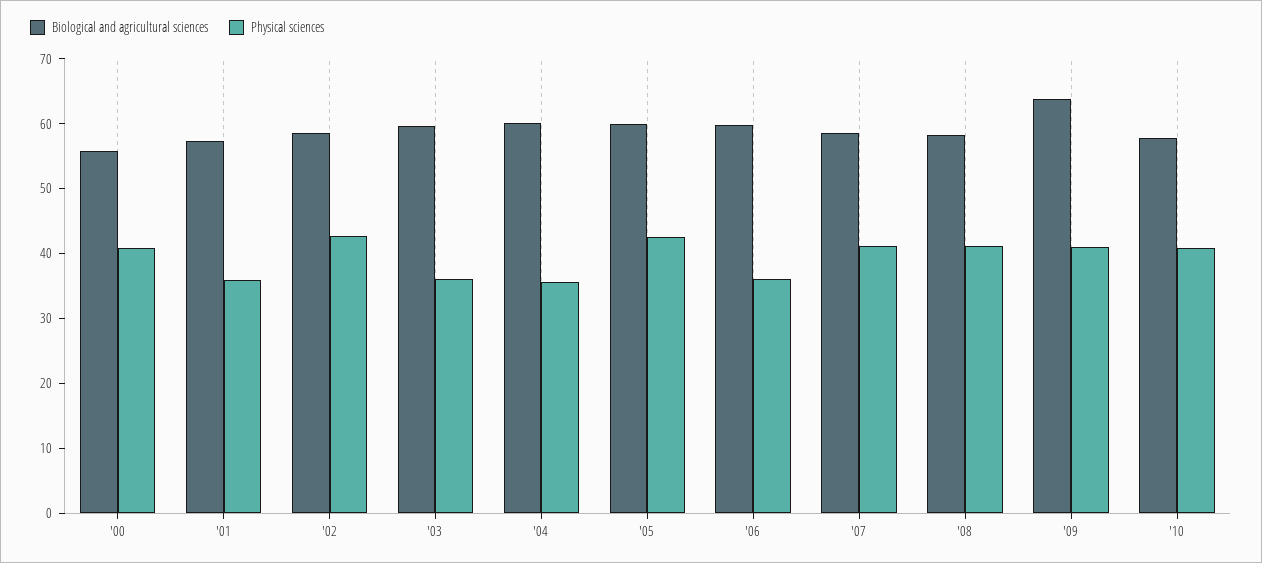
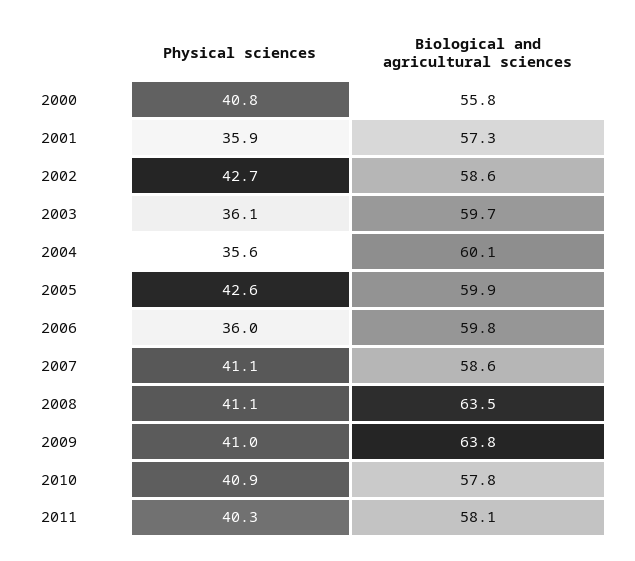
Biological and agricultural sciences, '08: 58 -> 63.5
Physical sciences, 2011: none -> 40.3
Biological and agricultural sciences, 2011: none -> 58.1

